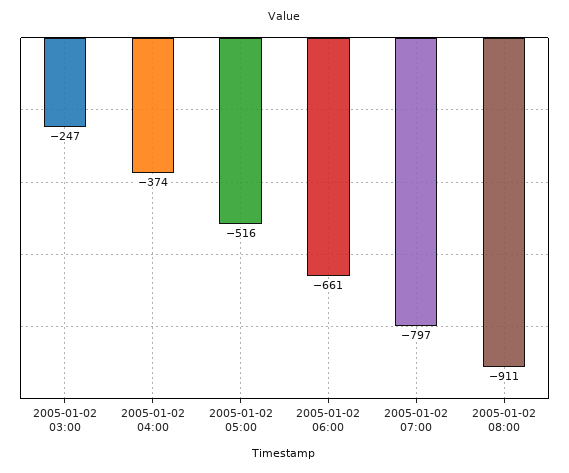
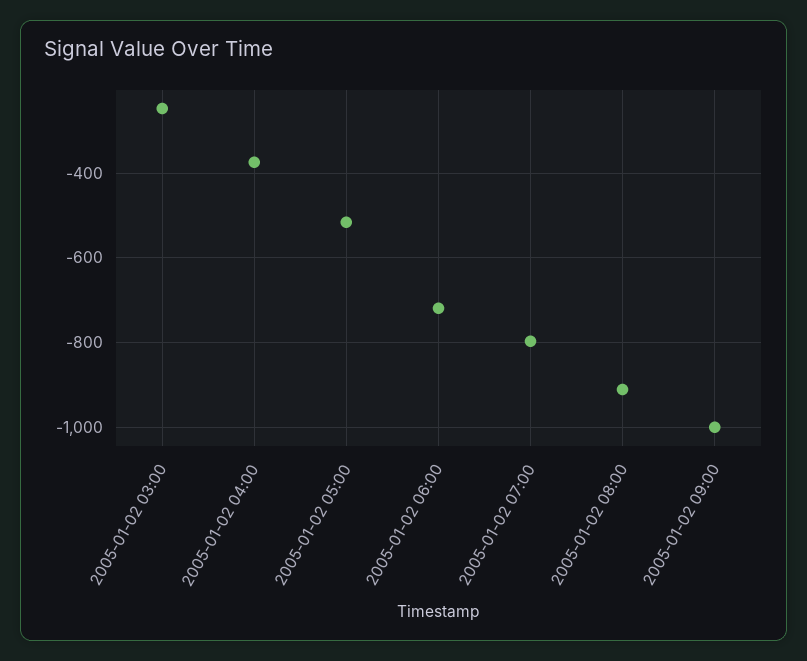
2005-01-02 06:00: -661 -> -720
2005-01-02 09:00: none -> -1000

